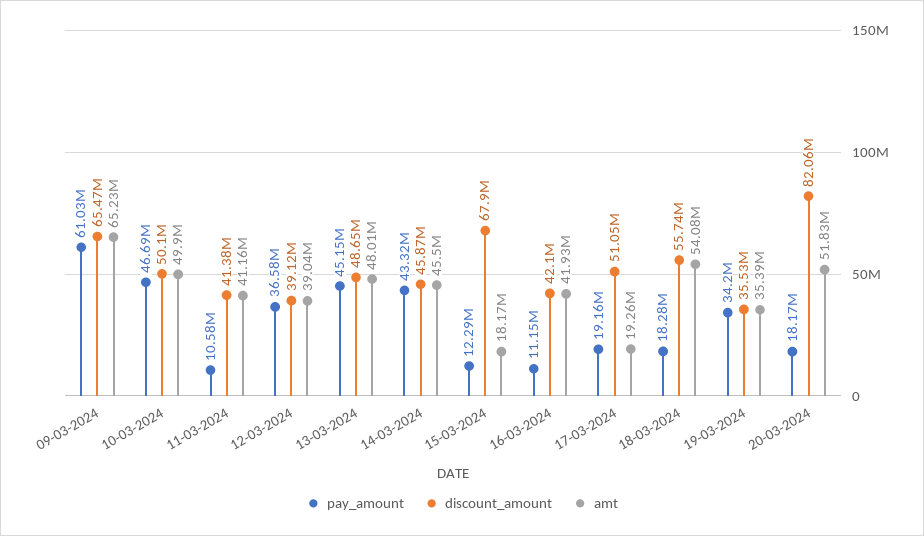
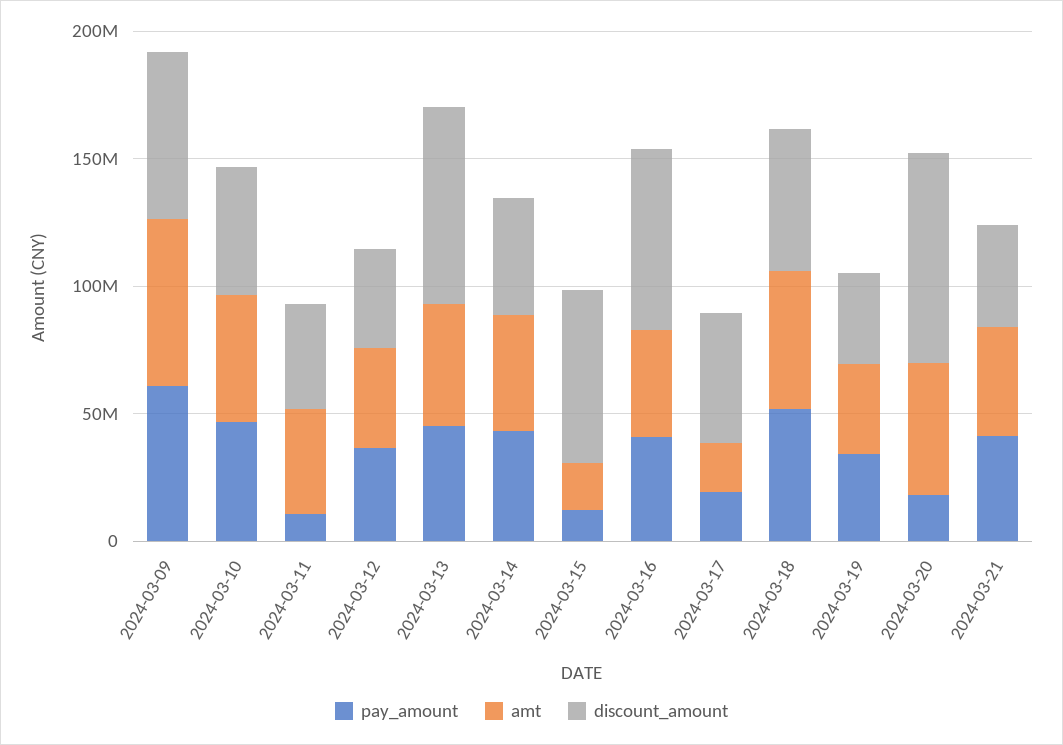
discount_amount, 13-03-2024: 48650000 -> 80000000
pay_amount, 16-03-2024: 11150000 -> 40000000
discount_amount, 16-03-2024: 42100000 -> 70000000
pay_amount, 18-03-2024: 18280000 -> 50000000
pay_amount, 2024-03-21: none -> 40000000
amt, 2024-03-21: none -> 40000000
discount_amount, 2024-03-21: none -> 40000000

